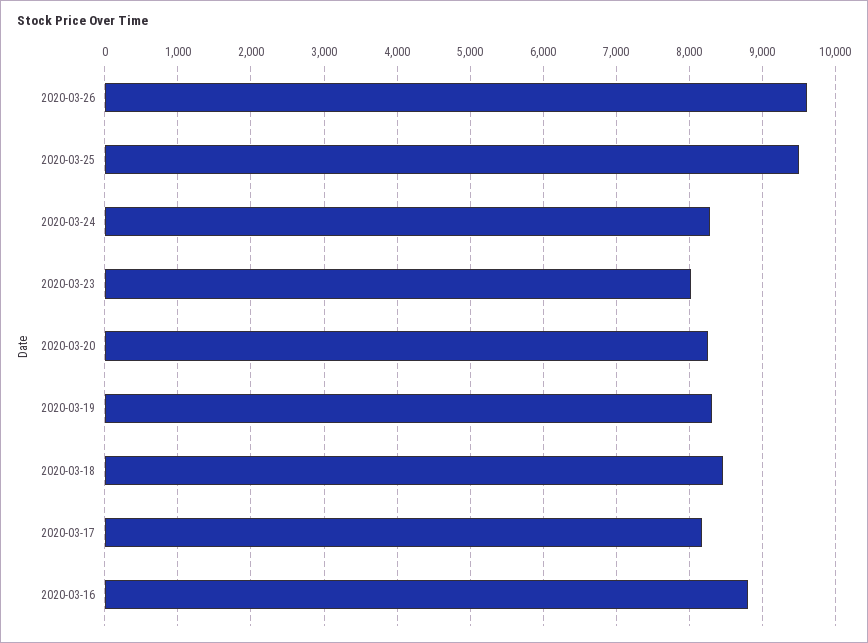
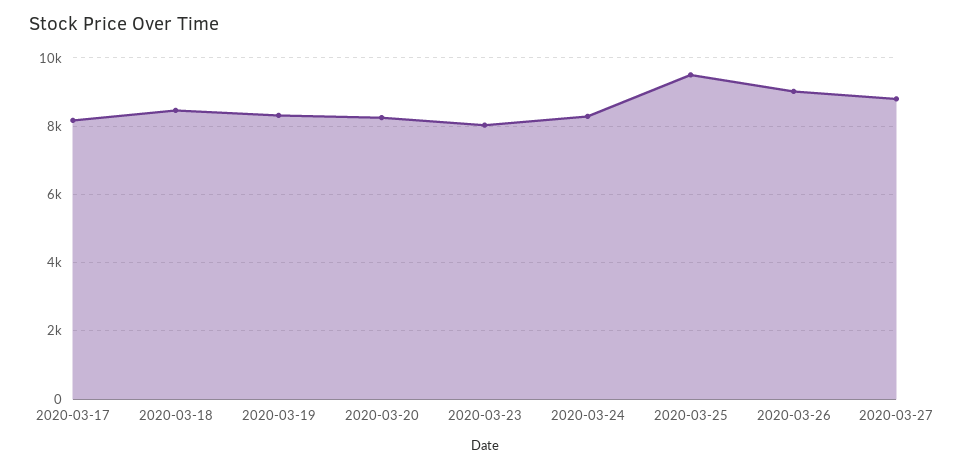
2020-03-26: 9600 -> 9000
2020-03-16: 8800 -> none
2020-03-27: none -> 8800

